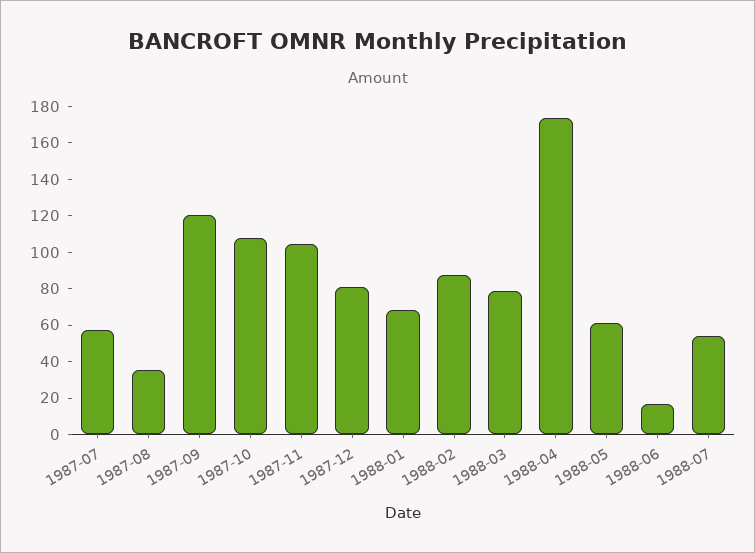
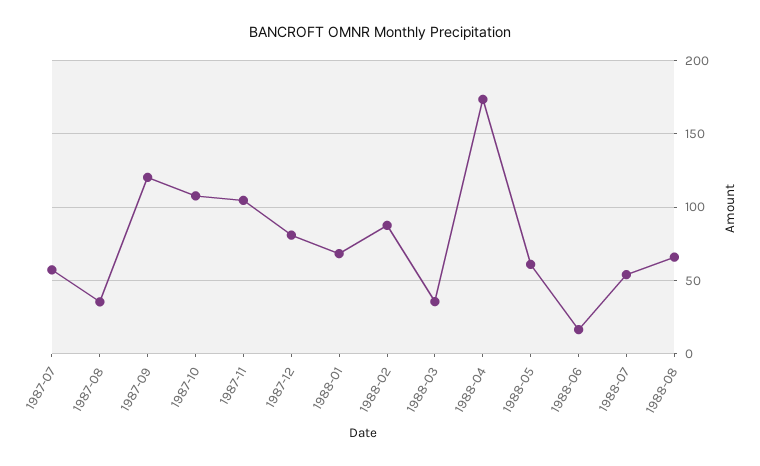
1988-03: 80 -> 35
1988-08: none -> 65

